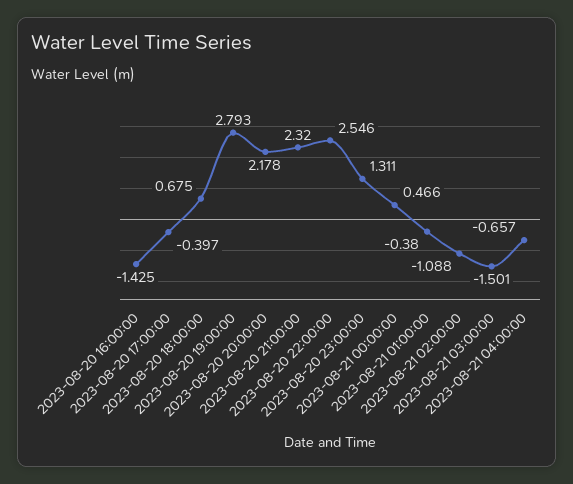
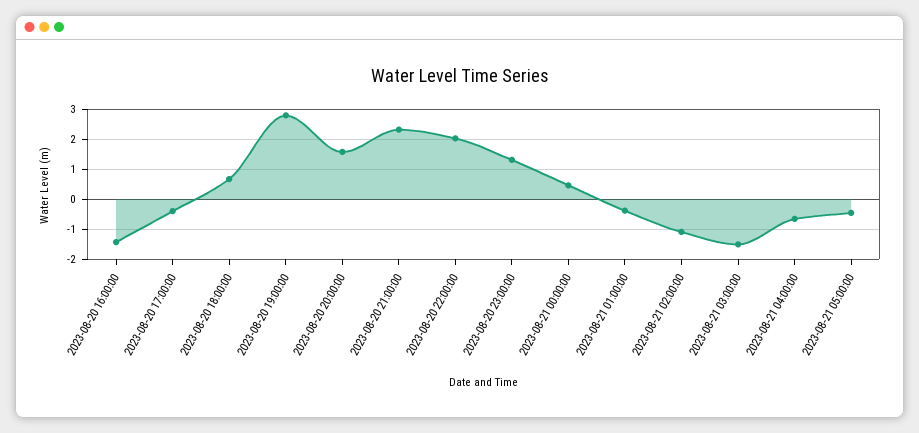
2023-08-20 20:00:00: 2.178 -> 1.6
2023-08-20 22:00:00: 2.546 -> 2
2023-08-21 05:00:00: none -> -0.4

